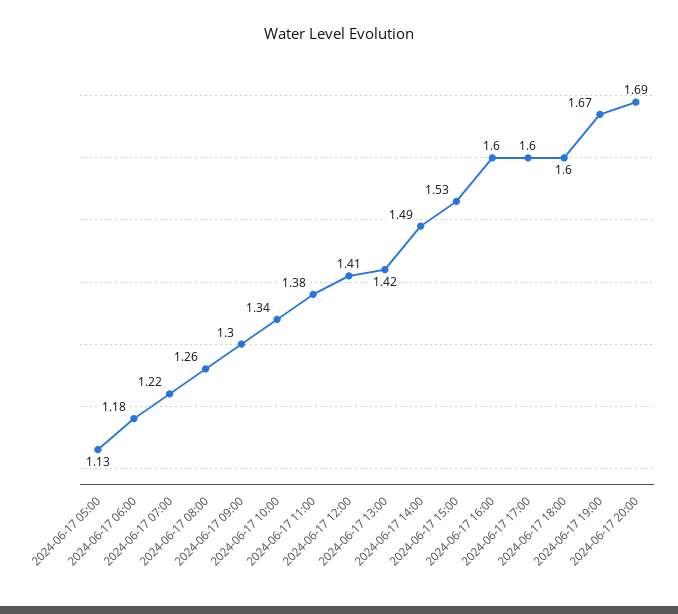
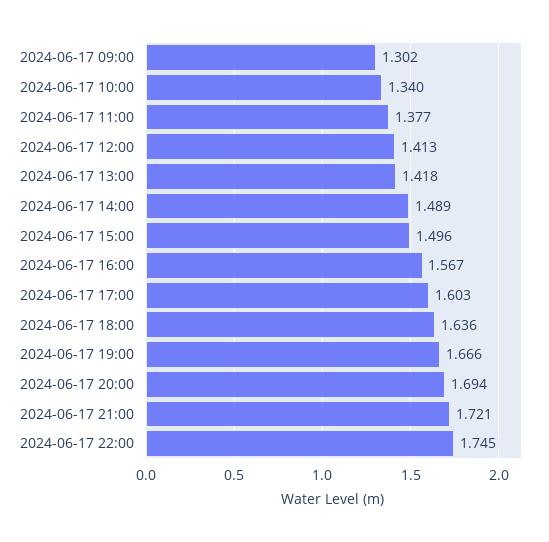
2024-06-17 05:00: 1.13 -> none
2024-06-17 06:00: 1.18 -> none
2024-06-17 07:00: 1.22 -> none
2024-06-17 08:00: 1.26 -> none
2024-06-17 15:00: 1.53 -> 1.496
2024-06-17 16:00: 1.6 -> 1.567
2024-06-17 18:00: 1.6 -> 1.636
2024-06-17 21:00: none -> 1.721
2024-06-17 22:00: none -> 1.745

